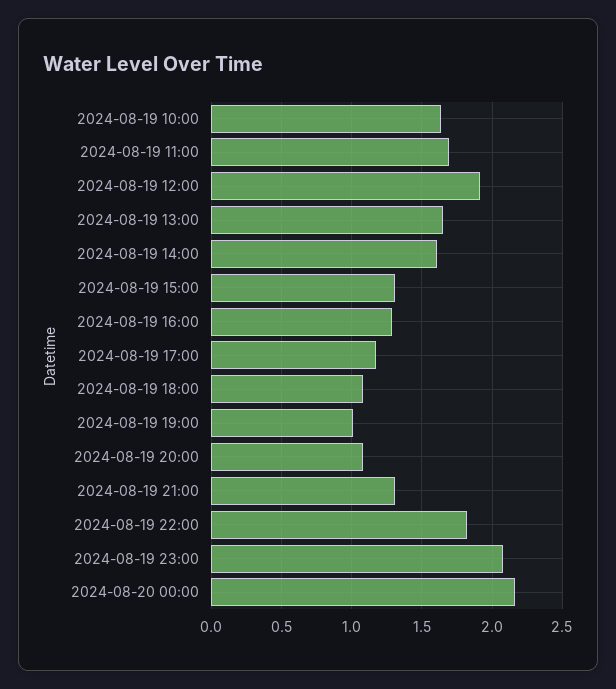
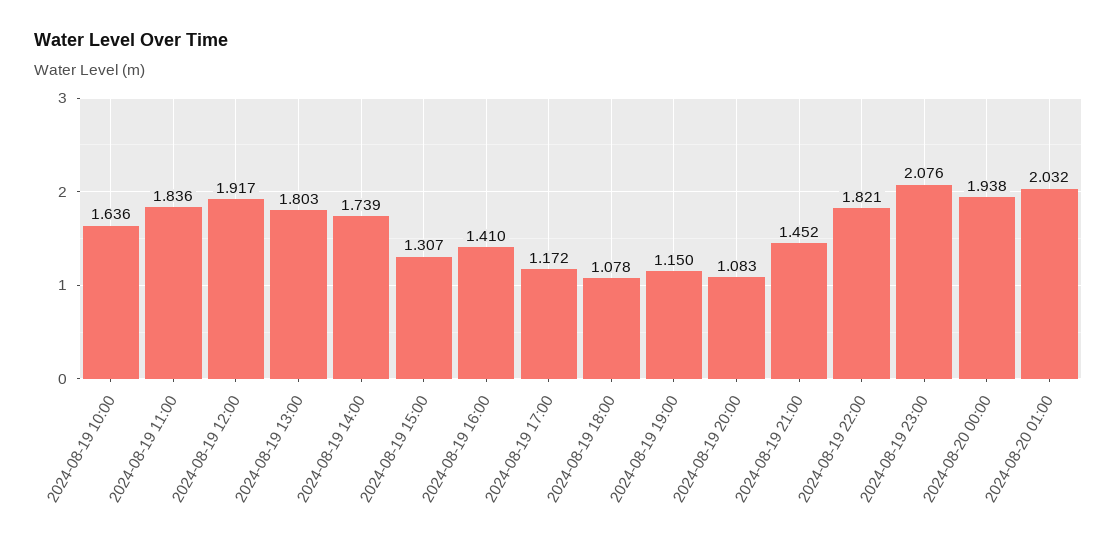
2024-08-19 11:00: 1.7 -> 1.836
2024-08-19 13:00: 1.65 -> 1.803
2024-08-19 14:00: 1.6 -> 1.739
2024-08-19 16:00: 1.3 -> 1.41
2024-08-19 19:00: 1 -> 1.15
2024-08-19 21:00: 1.3 -> 1.452
2024-08-20 00:00: 2.15 -> 1.938
2024-08-20 01:00: none -> 2.032

